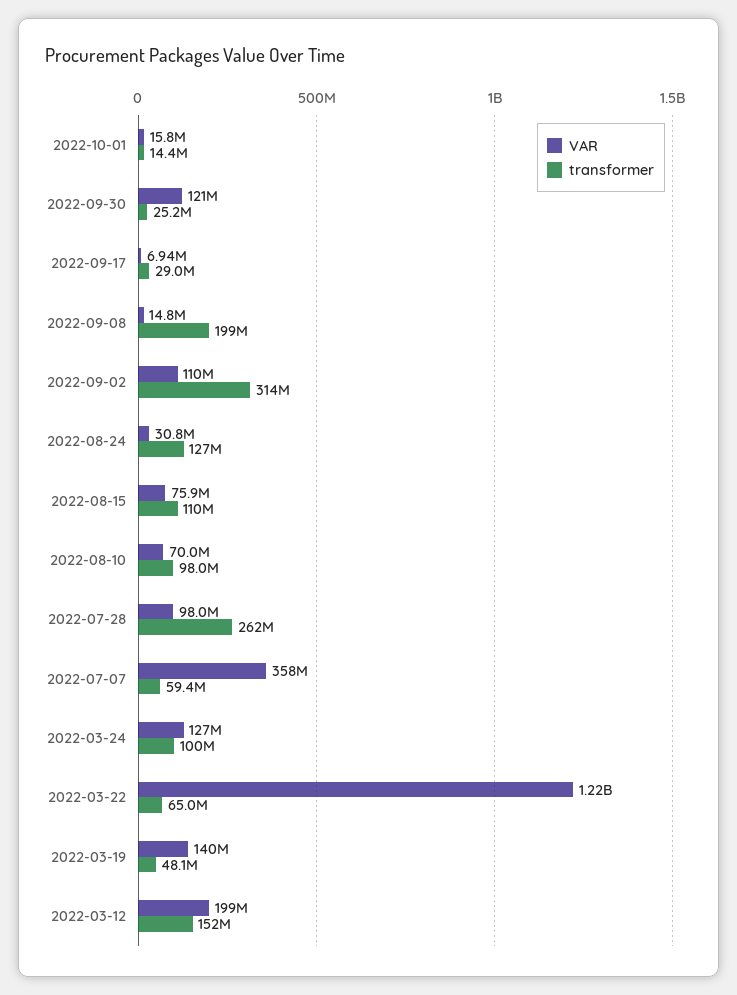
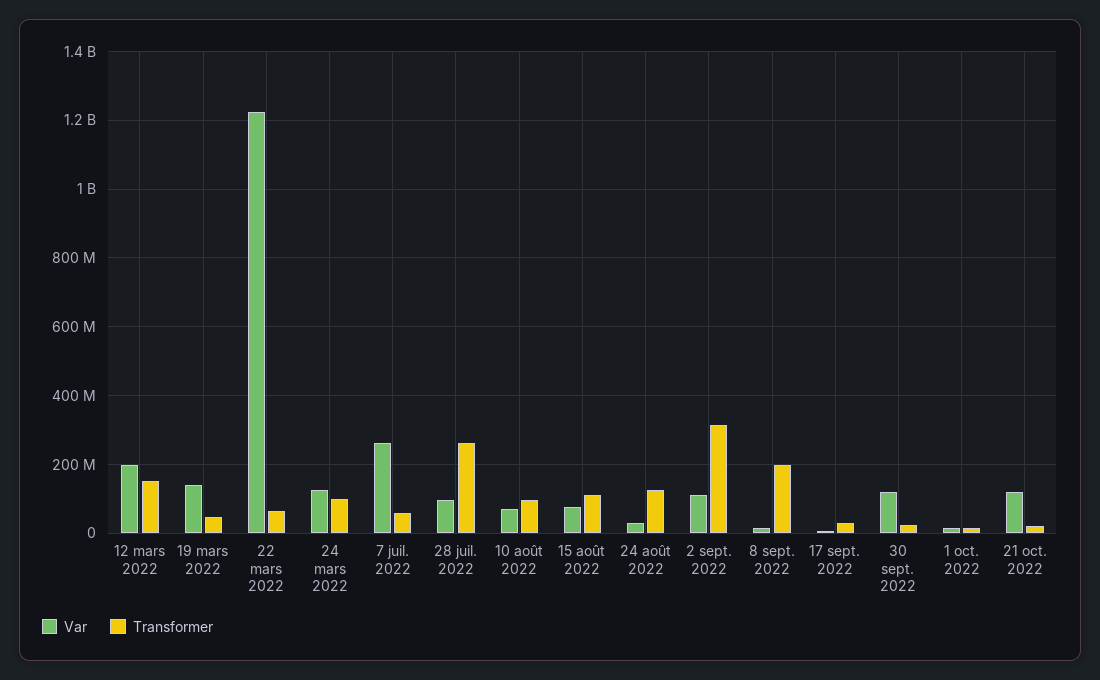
VAR, 2022-07-07: 358000000 -> 260000000
VAR, 21 oct. 2022: none -> 120000000
transformer, 21 oct. 2022: none -> 20000000

